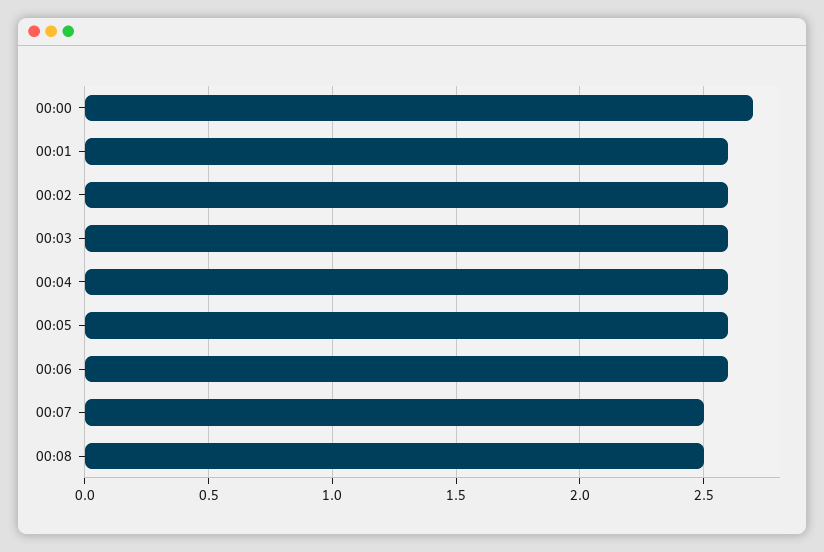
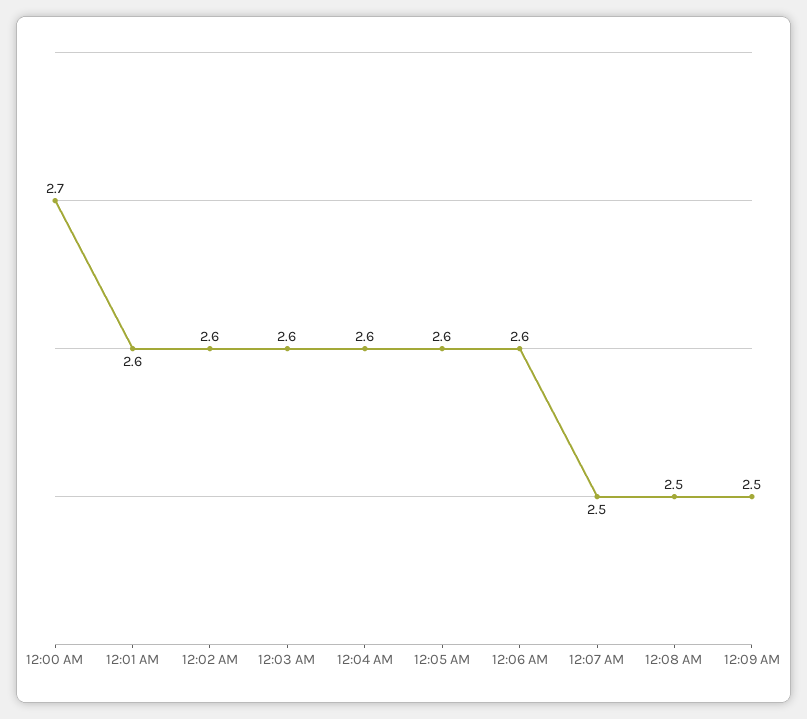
12:09 AM: none -> 2.5

